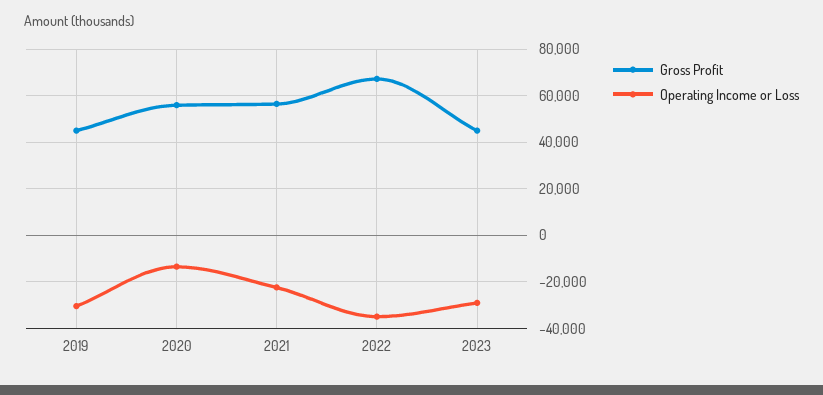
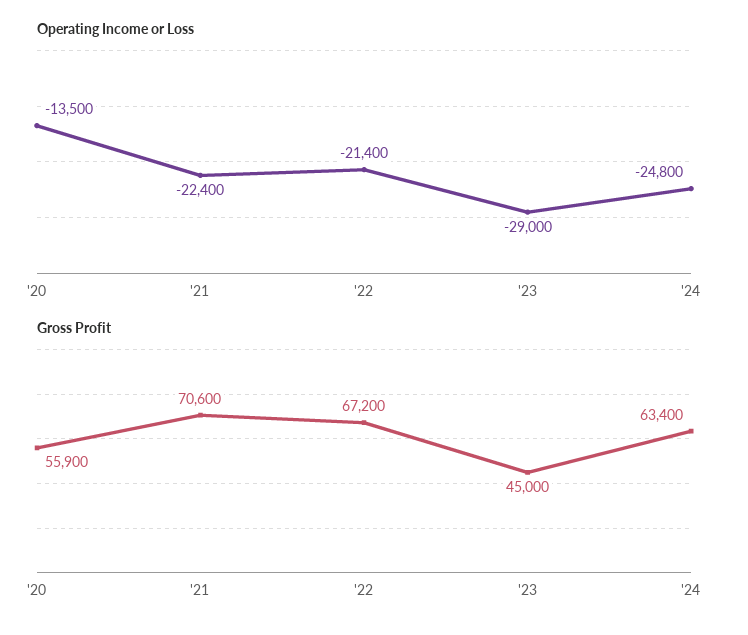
Gross Profit, 2019: 45000 -> none
Operating Income or Loss, 2019: -30000 -> none
Gross Profit, 2021: 55000 -> 70600
Operating Income or Loss, 2022: -35000 -> -21400
Operating Income or Loss, '24: none -> -24800
Gross Profit, '24: none -> 63400

